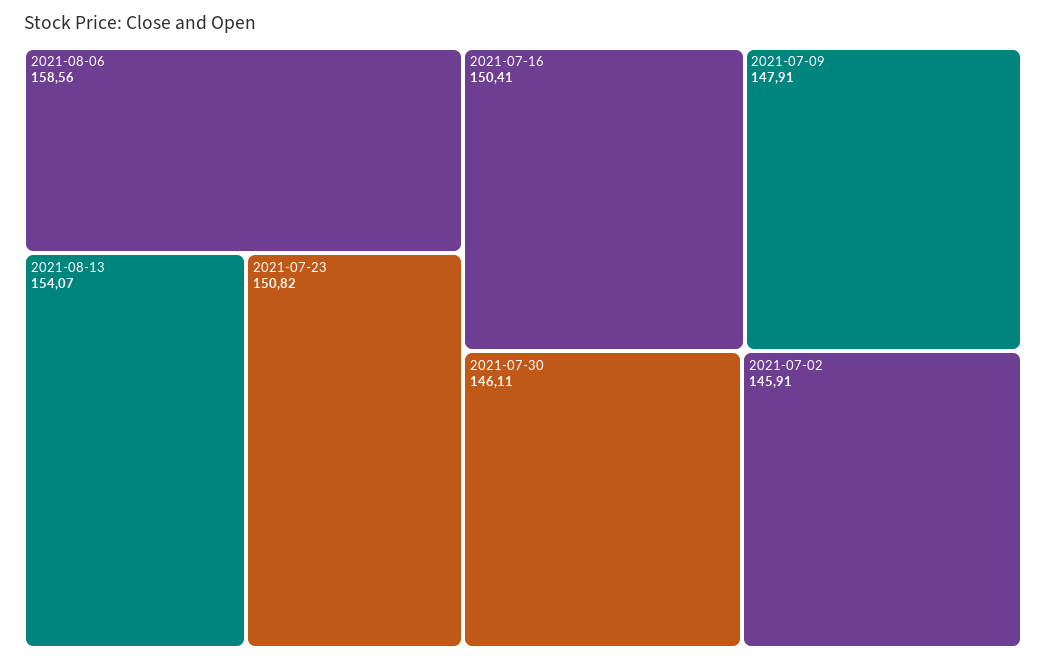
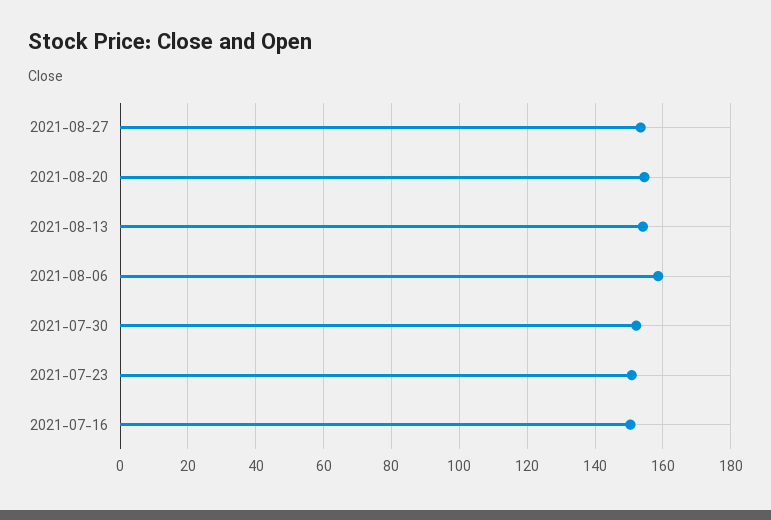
2021-07-09: 147.91 -> none
2021-07-30: 146.11 -> 152
2021-07-02: 145.91 -> none
2021-08-27: none -> 154
2021-08-20: none -> 154

